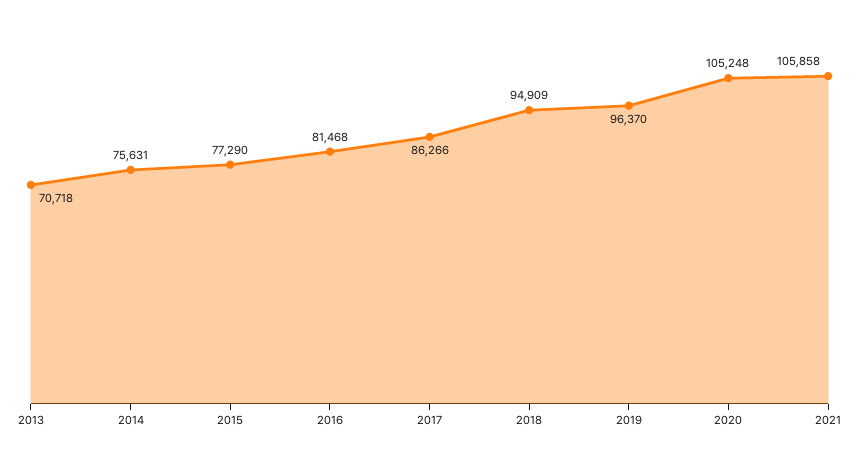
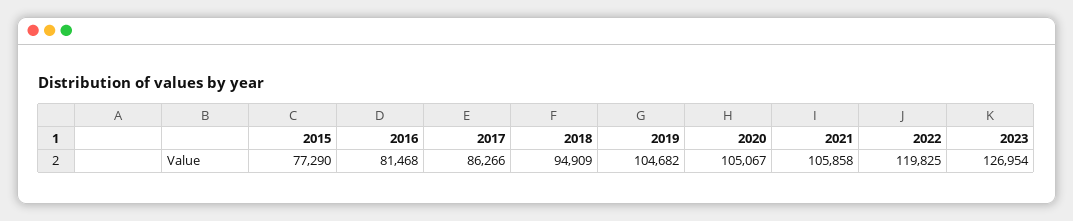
2013: 70718 -> none
2014: 75631 -> none
2019: 96370 -> 104682
2020: 105248 -> 105067
2022: none -> 119825
2023: none -> 126954

